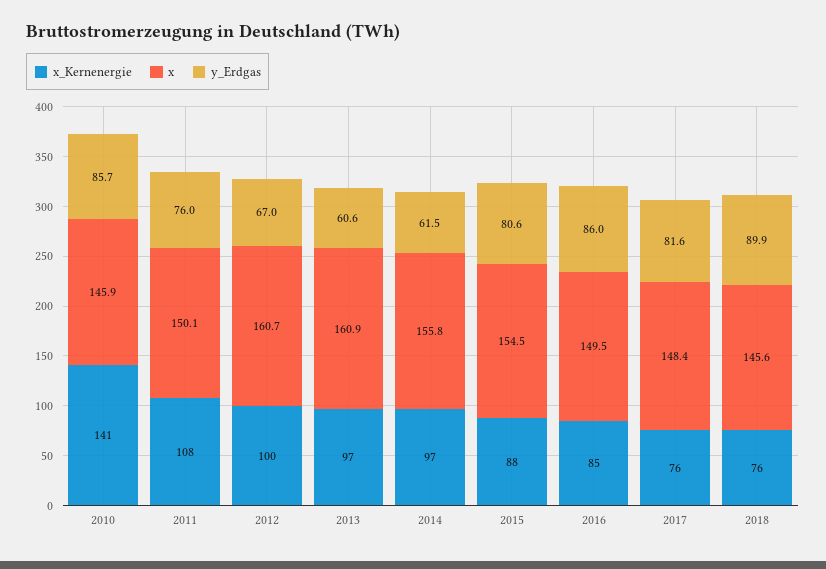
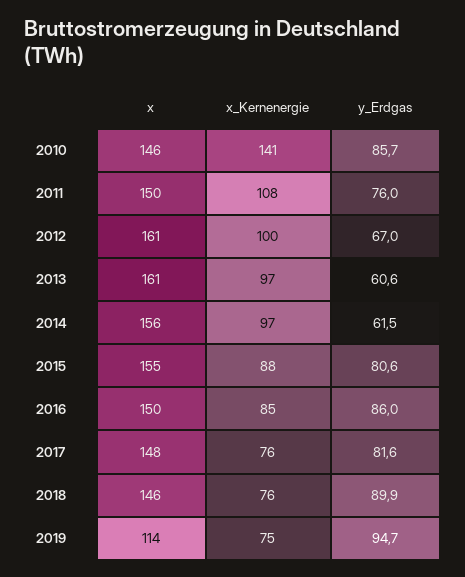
x, 2019: none -> 114
x_Kernenergie, 2019: none -> 75
y_Erdgas, 2019: none -> 94.7

